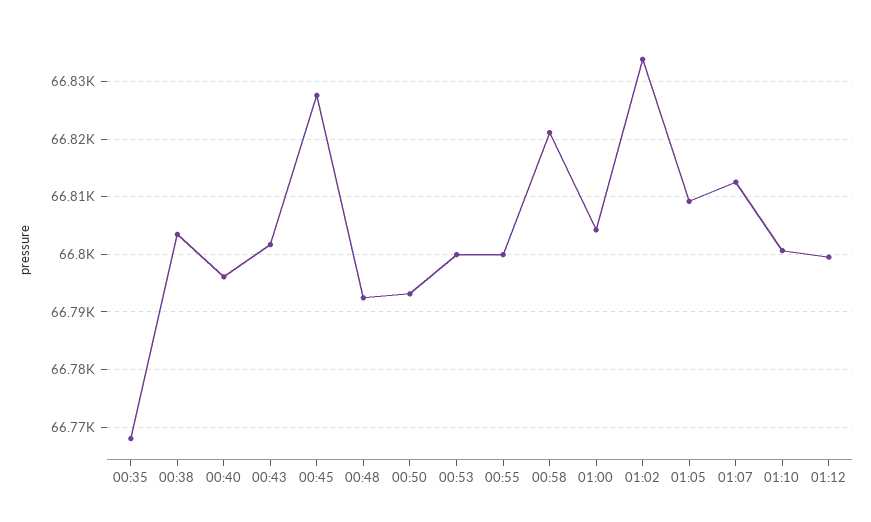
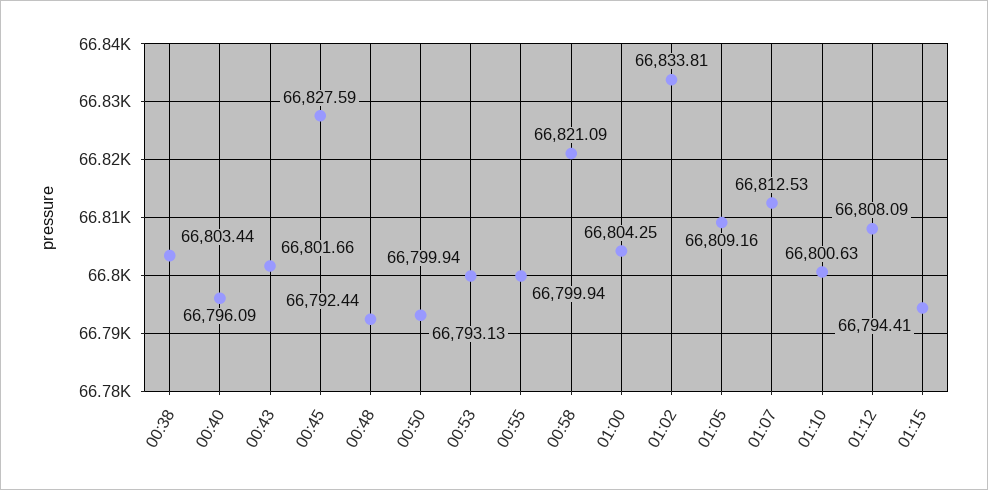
00:35: 66768 -> none
01:12: 66800 -> 66808.09
01:15: none -> 66794.41

